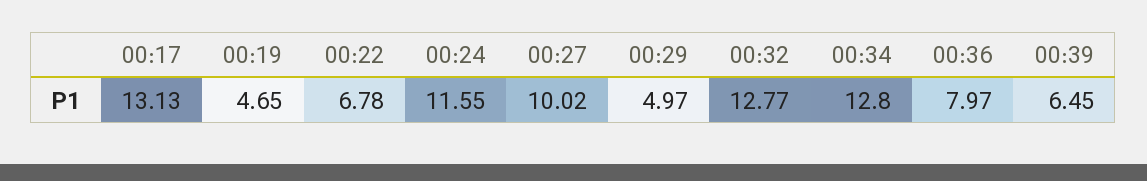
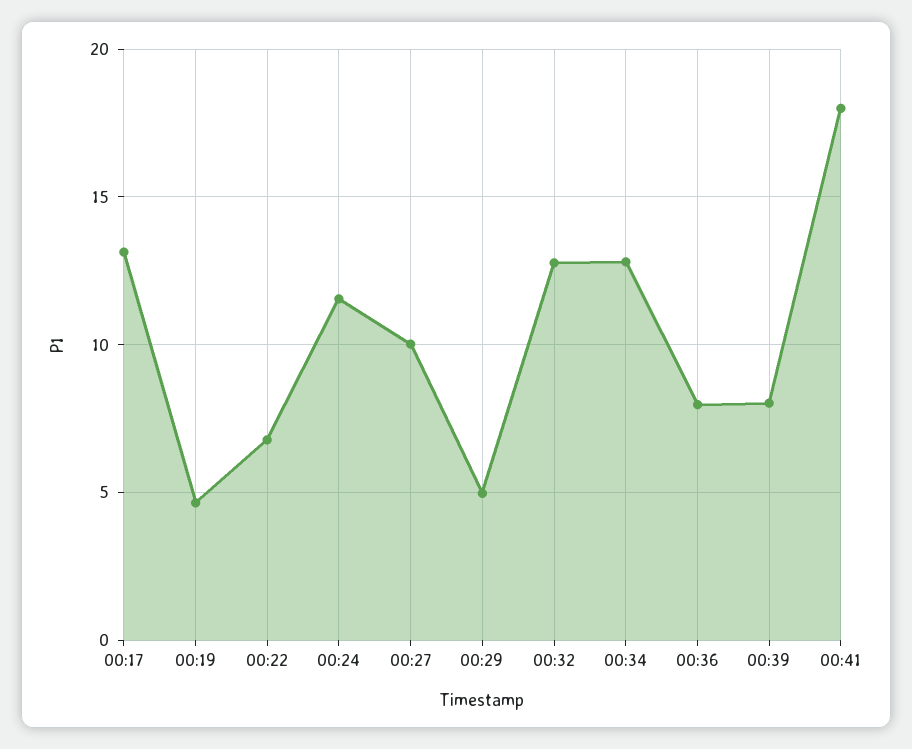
00:39: 6.45 -> 8
00:41: none -> 18

